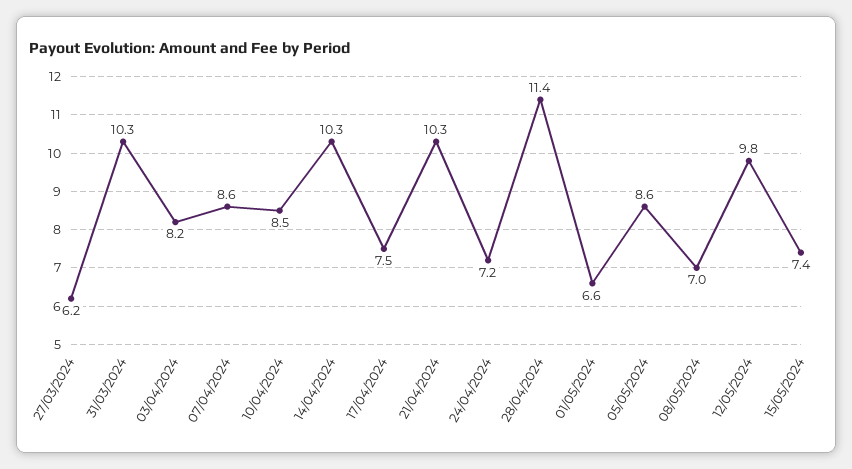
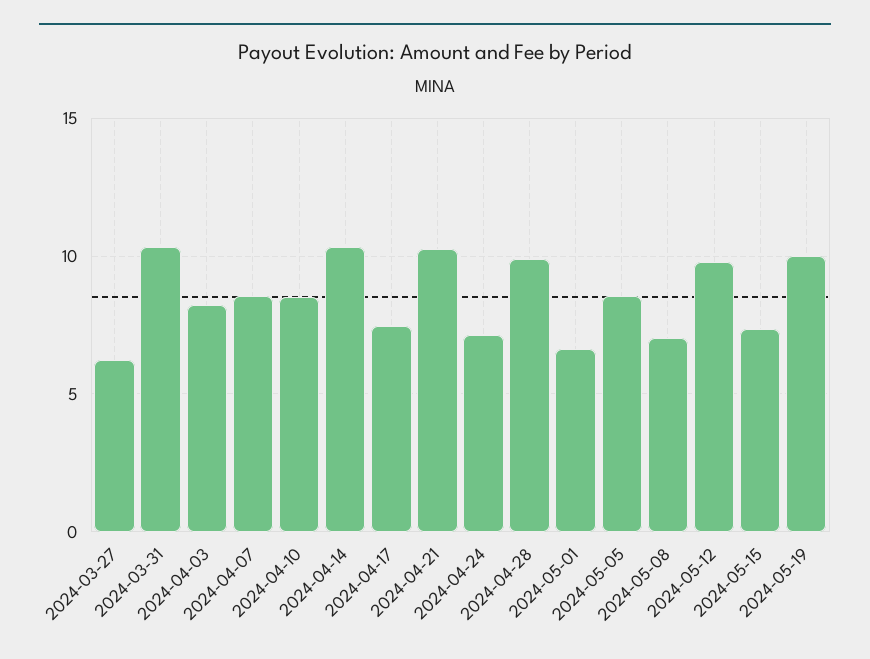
28/04/2024: 11.4 -> 10
2024-05-19: none -> 10

